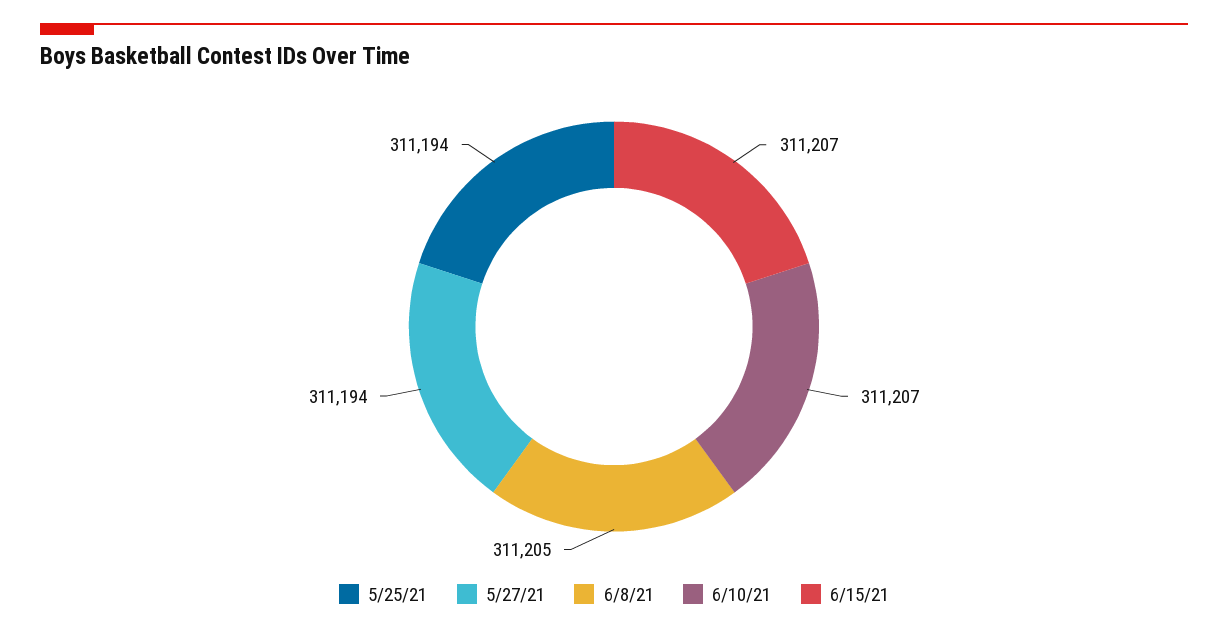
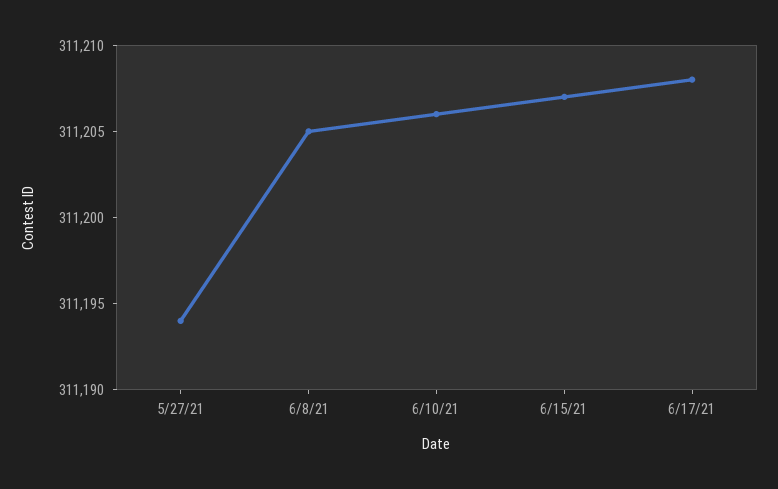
5/25/21: 311194 -> none
6/10/21: 311207 -> 311206
6/17/21: none -> 311208

